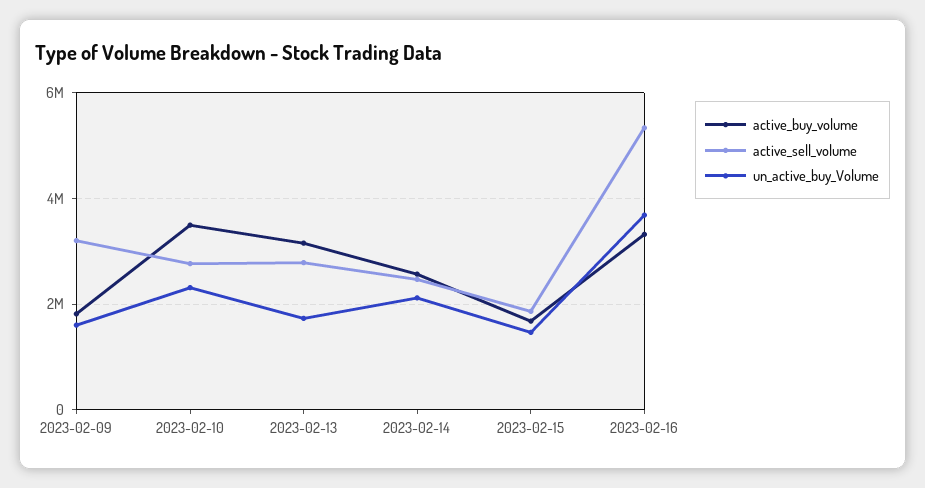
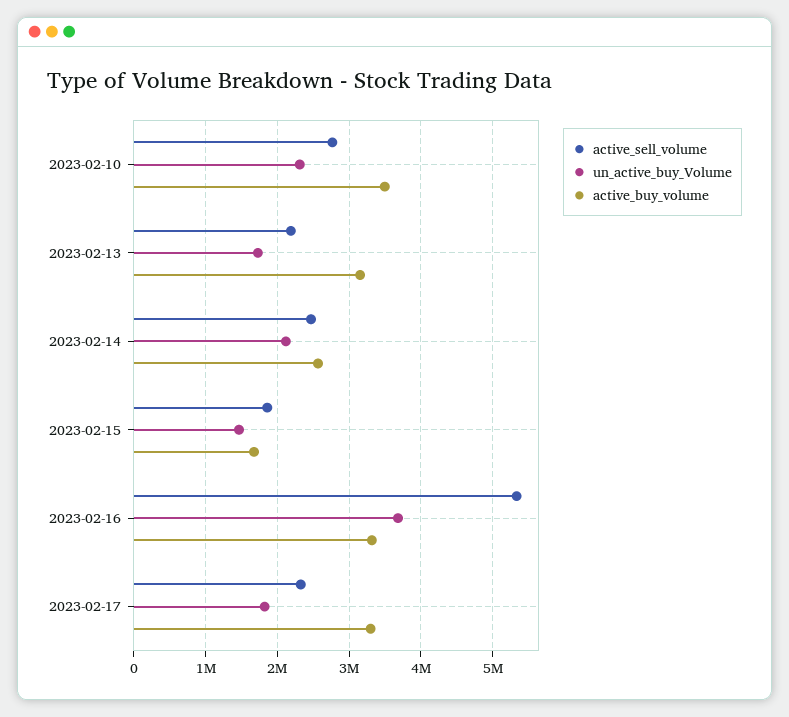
active_buy_volume, 2023-02-09: 1800000 -> none
active_sell_volume, 2023-02-09: 3200000 -> none
un_active_buy_Volume, 2023-02-09: 1600000 -> none
active_sell_volume, 2023-02-13: 2800000 -> 2200000
active_sell_volume, 2023-02-17: none -> 2300000
un_active_buy_Volume, 2023-02-17: none -> 1800000
active_buy_volume, 2023-02-17: none -> 3300000

